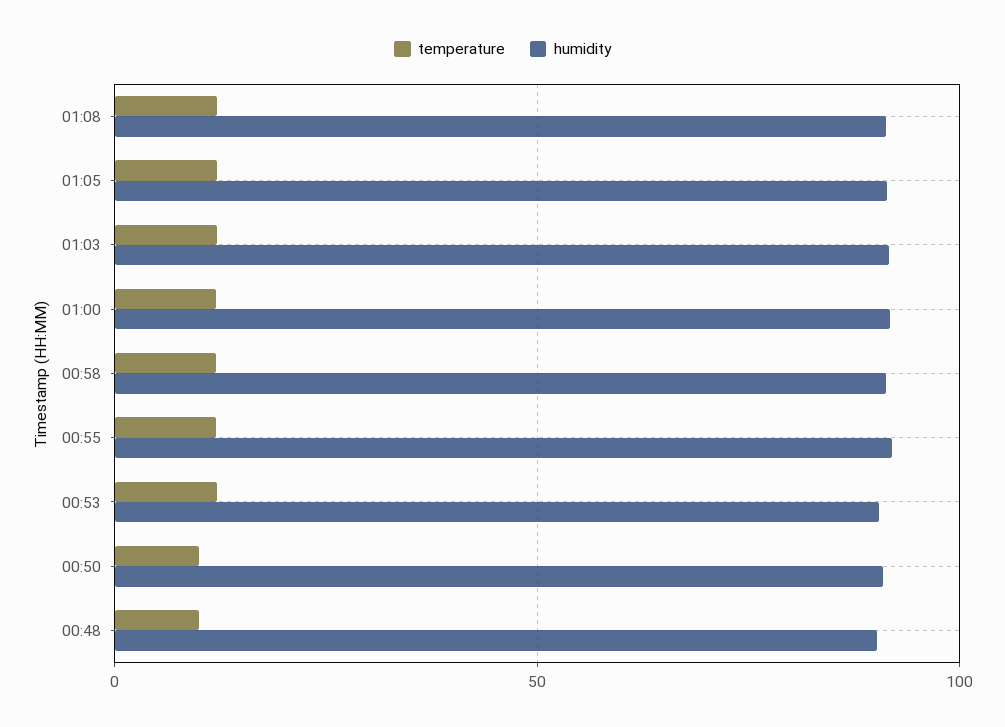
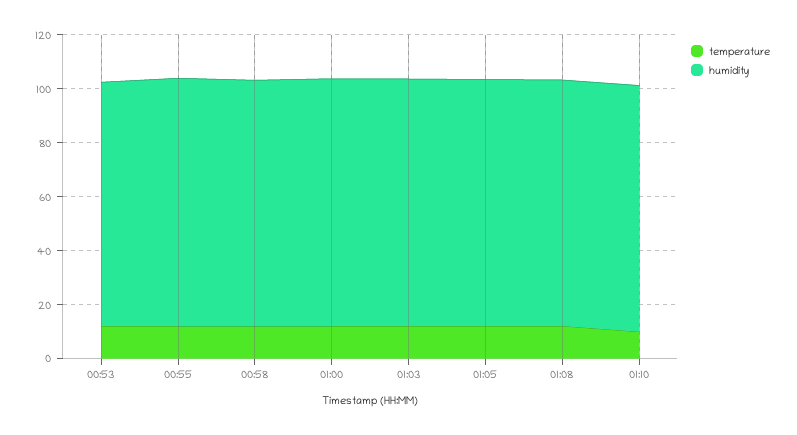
temperature, 00:50: 10 -> none
humidity, 00:50: 90 -> none
temperature, 00:48: 10 -> none
humidity, 00:48: 90 -> none
temperature, 01:10: none -> 10
humidity, 01:10: none -> 90

